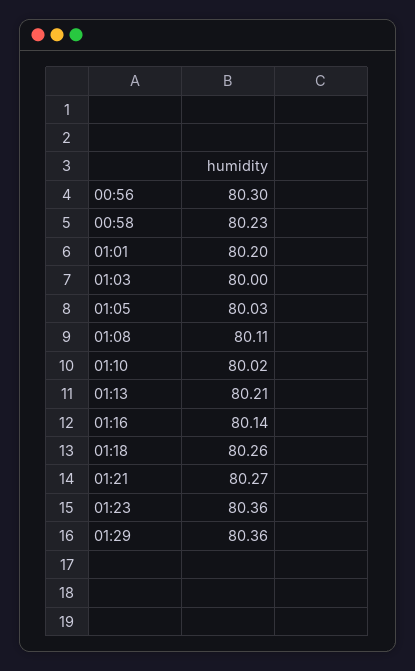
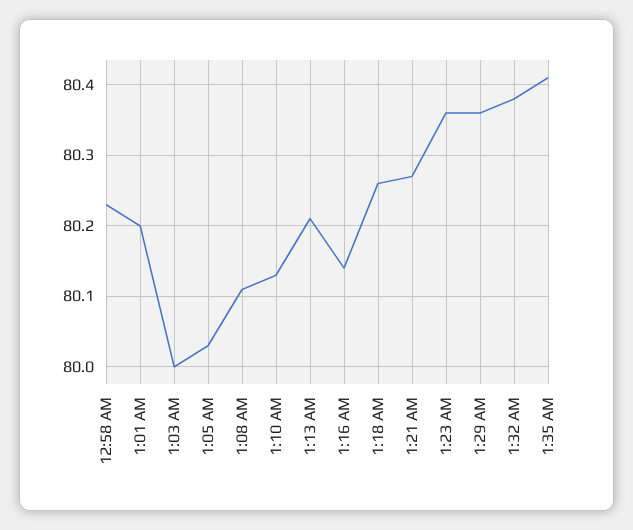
00:56: 80.3 -> none
01:10: 80.02 -> 80.13
1:32 AM: none -> 80.38
1:35 AM: none -> 80.41

